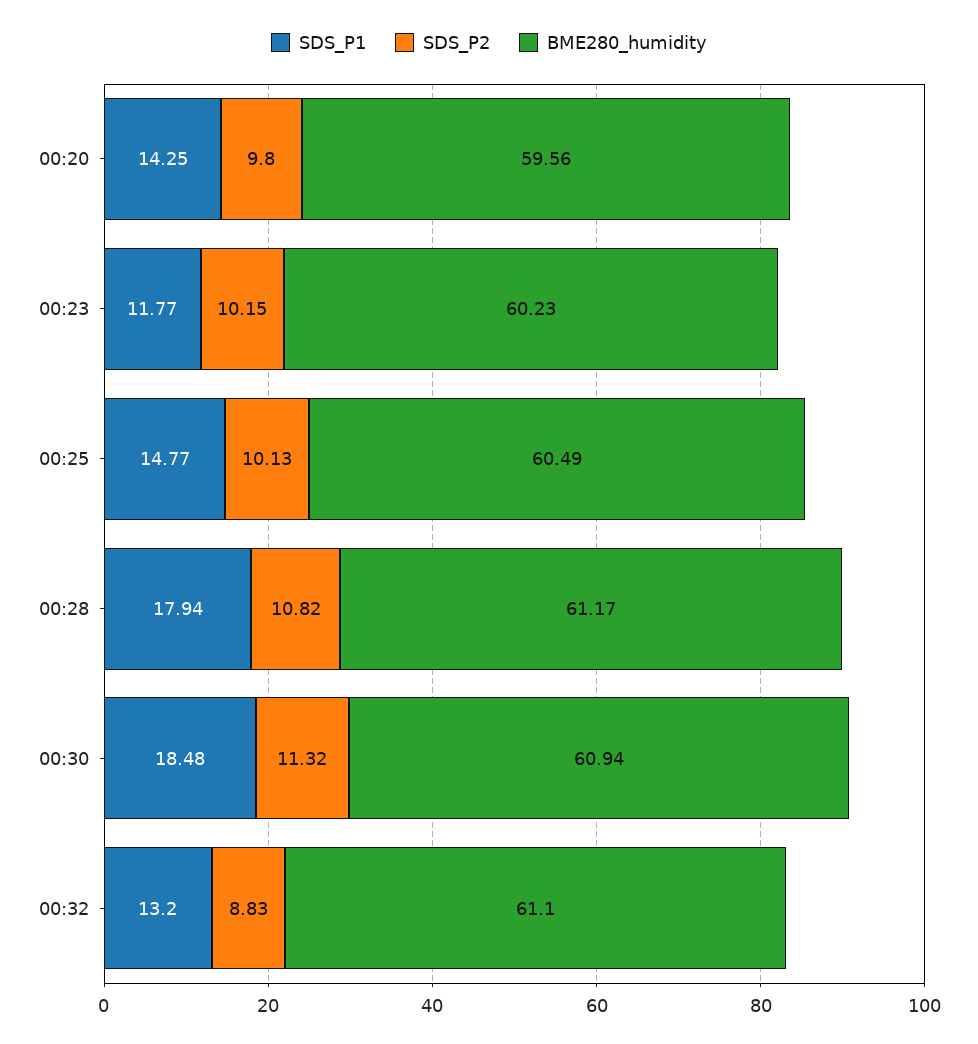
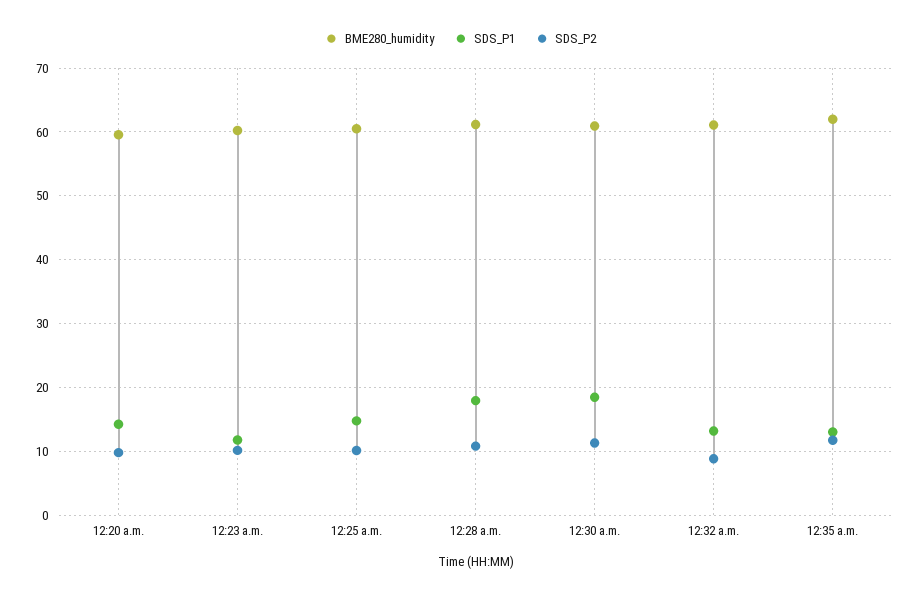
BME280_humidity, 12:35 a.m.: none -> 62
SDS_P1, 12:35 a.m.: none -> 13
SDS_P2, 12:35 a.m.: none -> 12

